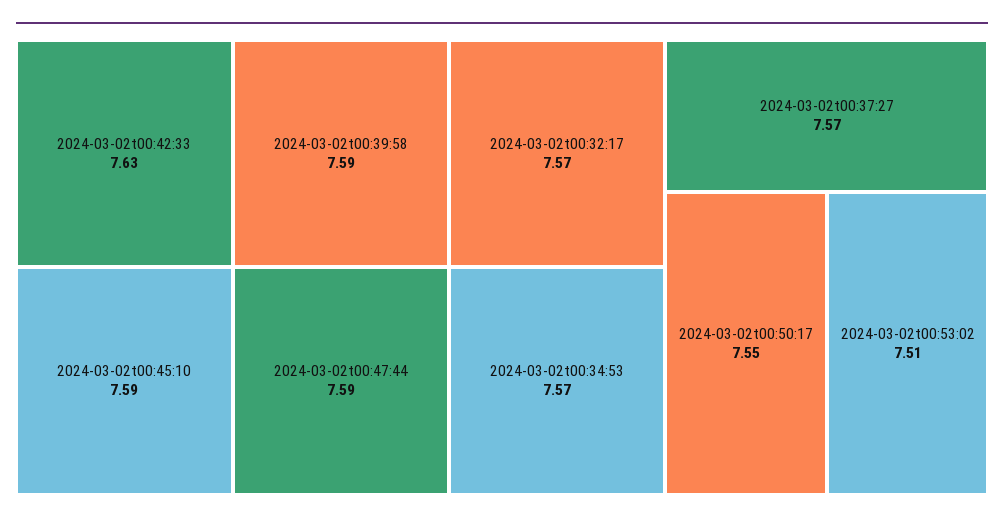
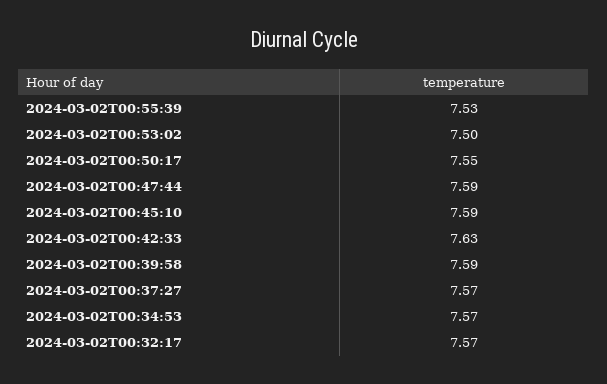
2024-03-02t00:53:02: 7.51 -> 7.5
2024-03-02T00:55:39: none -> 7.53

